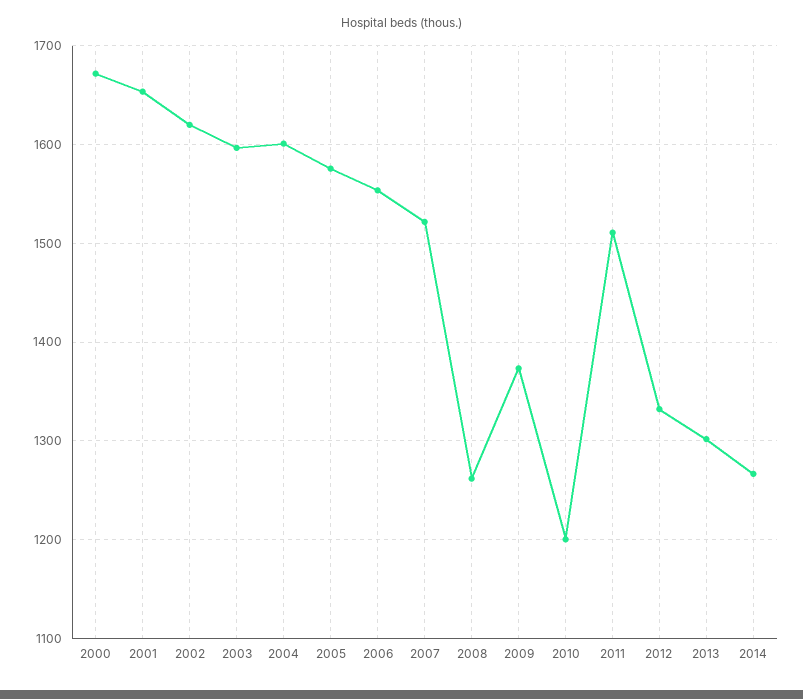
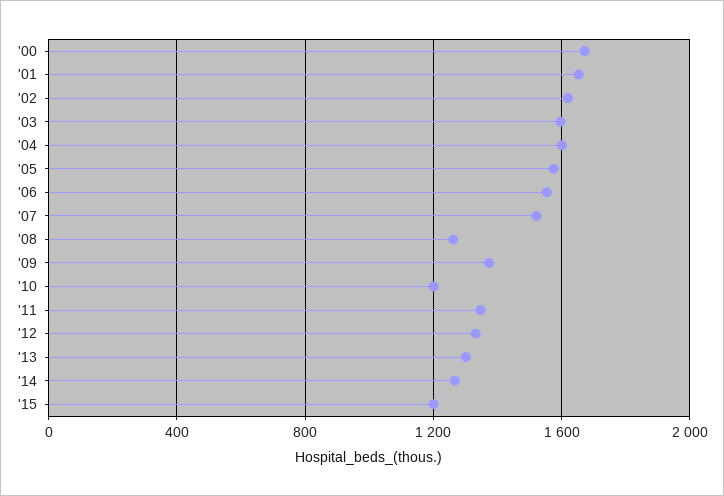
2011: 1510 -> 1350
'15: none -> 1200

